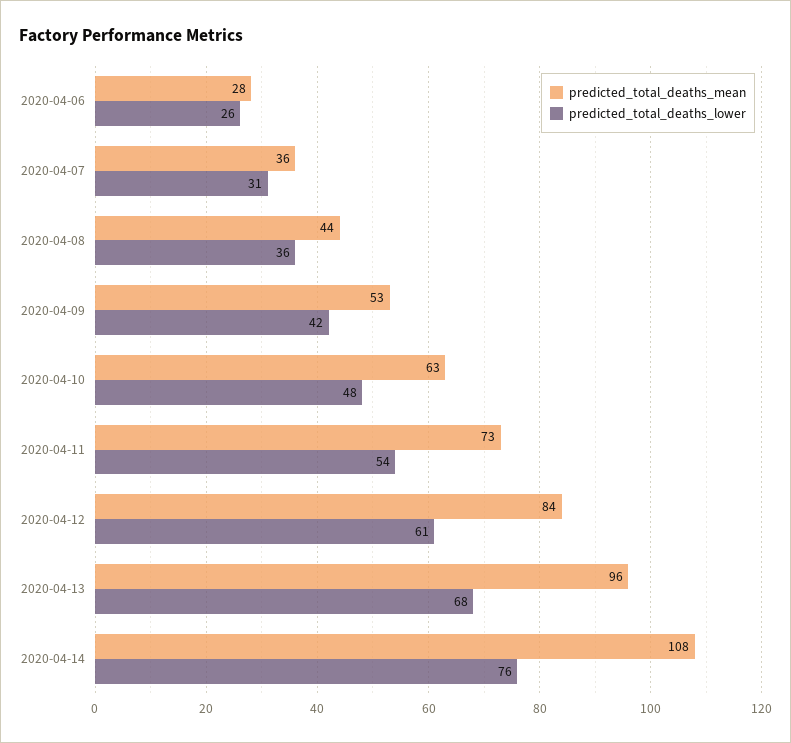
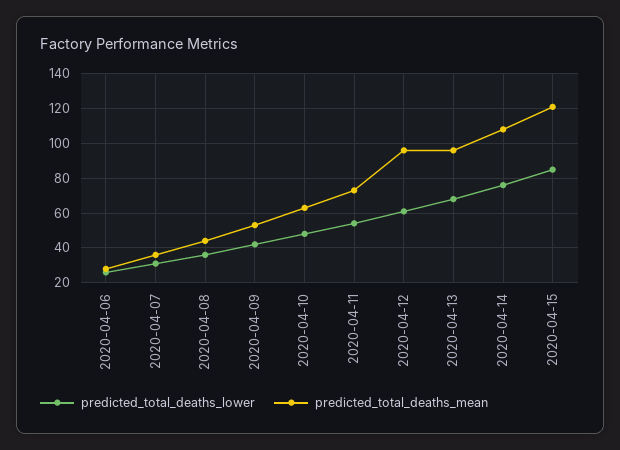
predicted_total_deaths_mean, 2020-04-12: 84 -> 95
predicted_total_deaths_lower, 2020-04-15: none -> 85
predicted_total_deaths_mean, 2020-04-15: none -> 120

